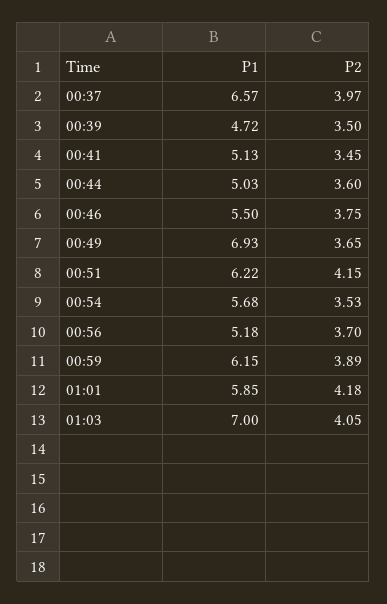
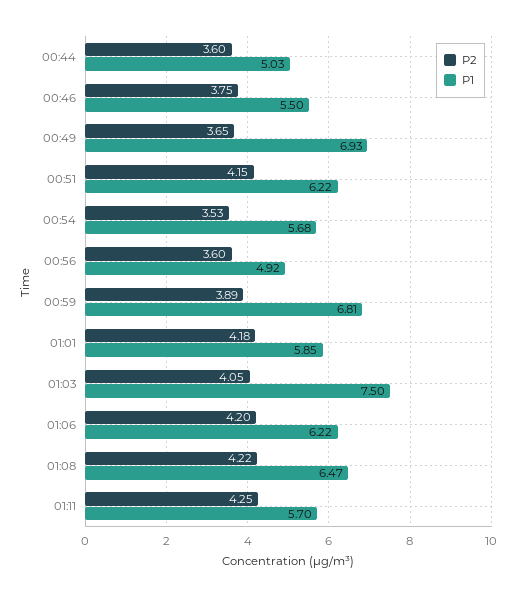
P1, 00:37: 6.57 -> none
P2, 00:37: 3.97 -> none
P1, 00:39: 4.72 -> none
P2, 00:39: 3.5 -> none
P1, 00:41: 5.13 -> none
P2, 00:41: 3.45 -> none
P1, 00:56: 5.18 -> 4.92
P2, 00:56: 3.7 -> 3.6
P1, 00:59: 6.15 -> 6.81
P1, 01:03: 7 -> 7.5
P2, 01:06: none -> 4.2
P1, 01:06: none -> 6.22
P2, 01:08: none -> 4.22
P1, 01:08: none -> 6.47
P2, 01:11: none -> 4.25
P1, 01:11: none -> 5.7

